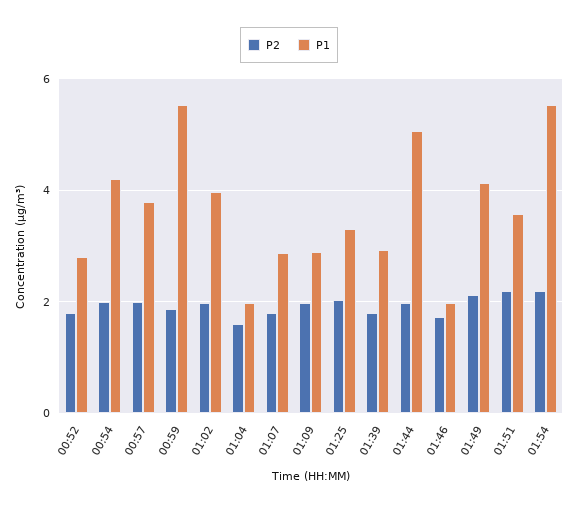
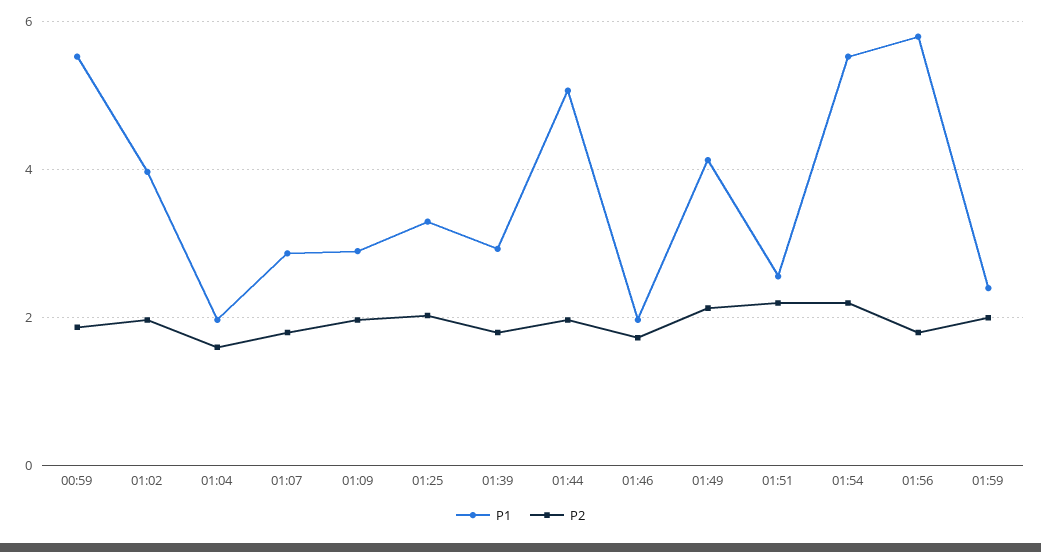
P2, 00:52: 1.8 -> none
P1, 00:52: 2.8 -> none
P2, 00:54: 2 -> none
P1, 00:54: 4.2 -> none
P2, 00:57: 2 -> none
P1, 00:57: 3.8 -> none
P1, 01:51: 3.6 -> 2.6
P1, 01:56: none -> 5.8
P2, 01:56: none -> 1.8
P1, 01:59: none -> 2.4
P2, 01:59: none -> 2

